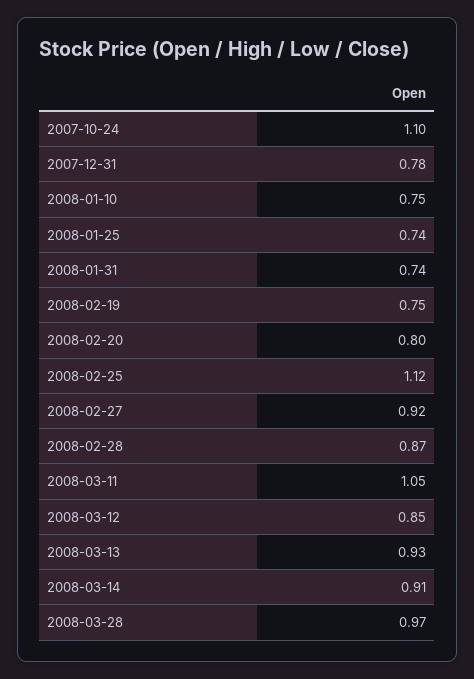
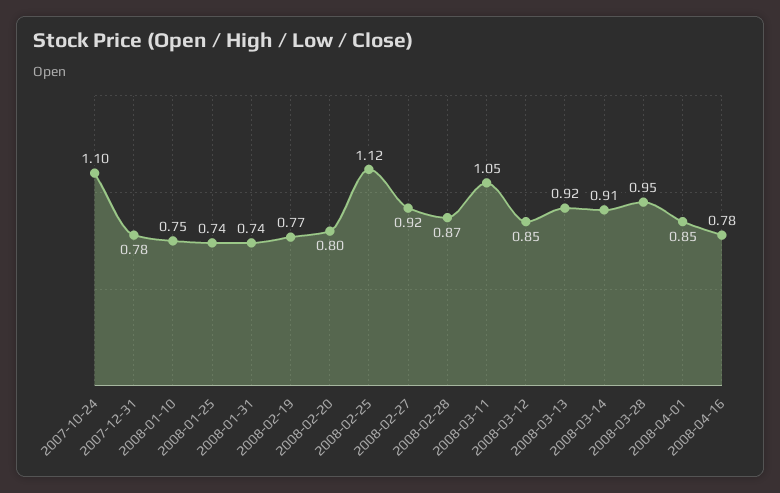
2008-02-19: 0.75 -> 0.77
2008-03-13: 0.93 -> 0.92
2008-03-28: 0.97 -> 0.95
2008-04-01: none -> 0.85
2008-04-16: none -> 0.78

